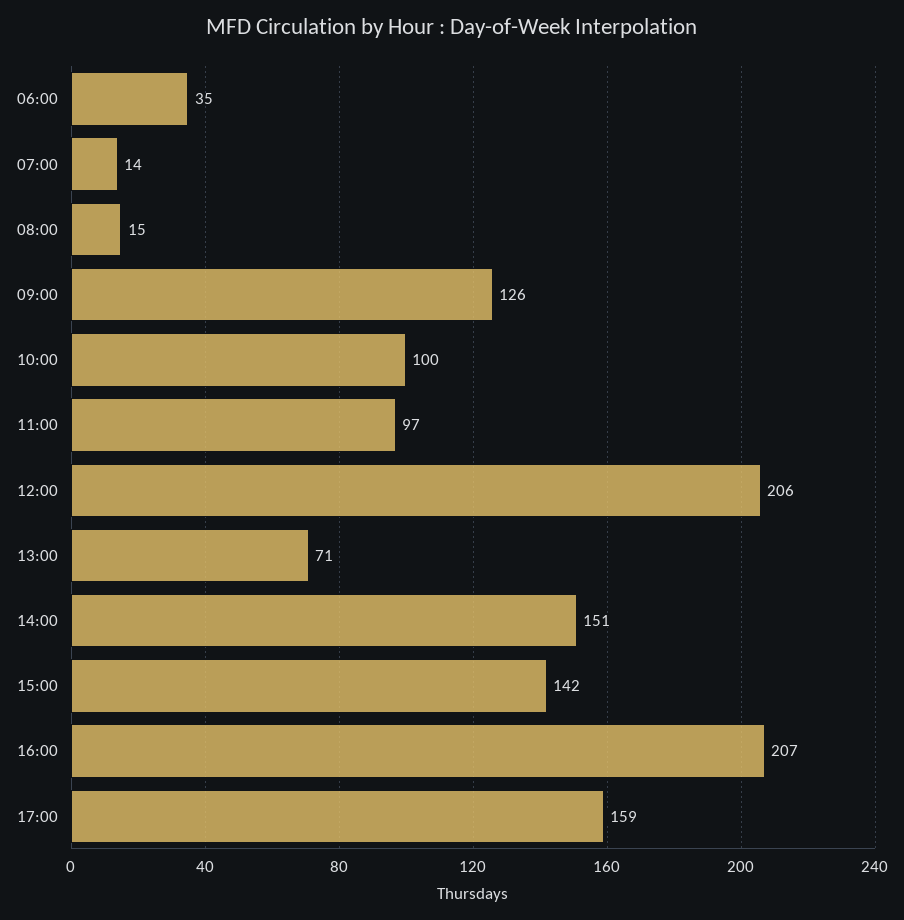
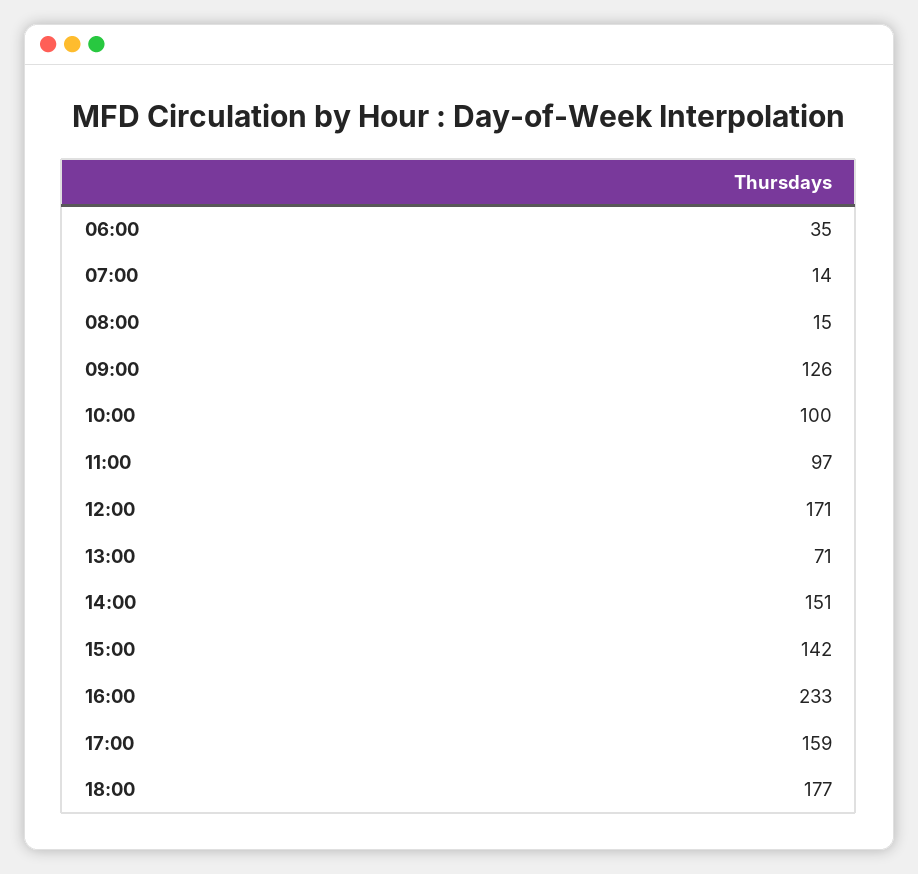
12:00: 206 -> 171
16:00: 207 -> 233
18:00: none -> 177

